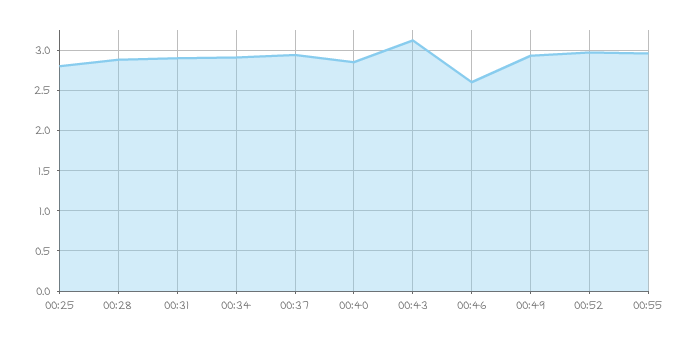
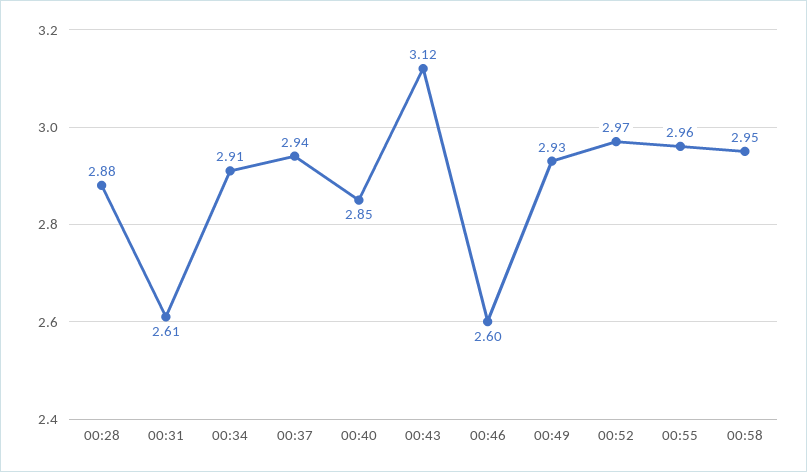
00:25: 2.8 -> none
00:31: 2.9 -> 2.61
00:58: none -> 2.95

